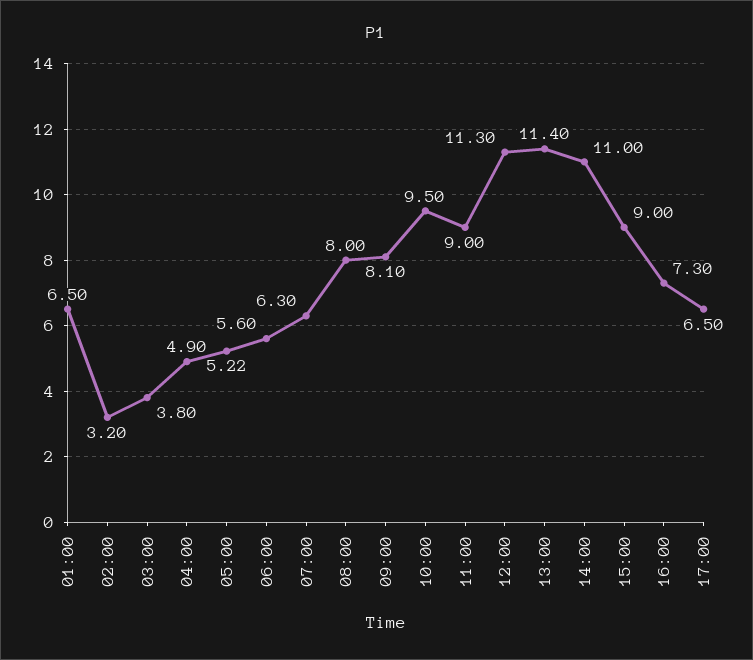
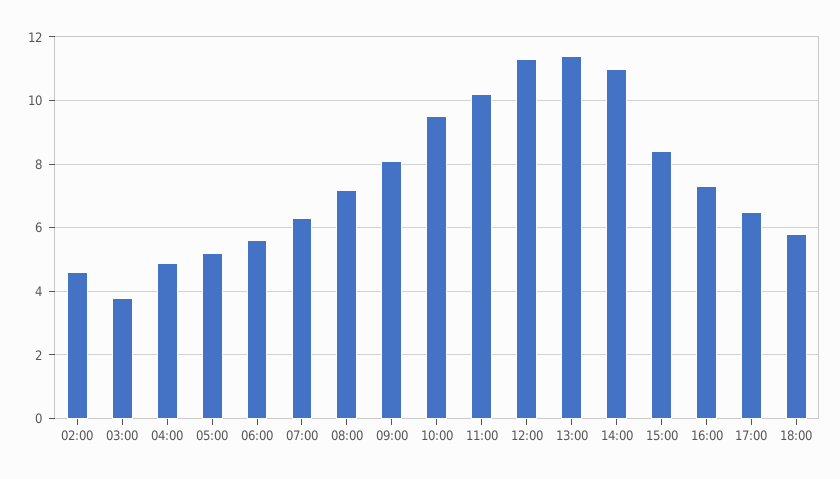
01:00: 6.5 -> none
02:00: 3.2 -> 4.6
08:00: 8 -> 7.2
11:00: 9 -> 10.2
15:00: 9 -> 8.4
18:00: none -> 5.8

